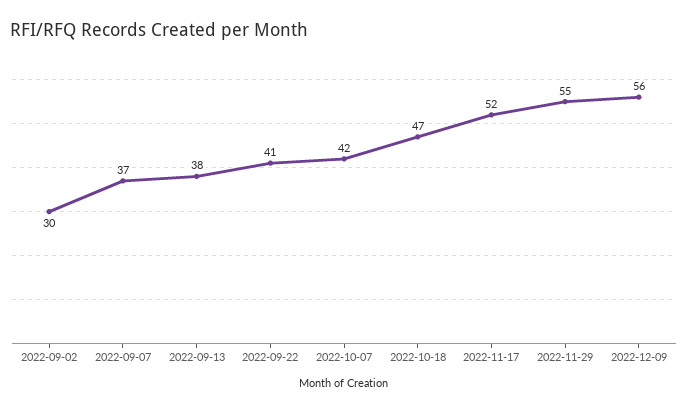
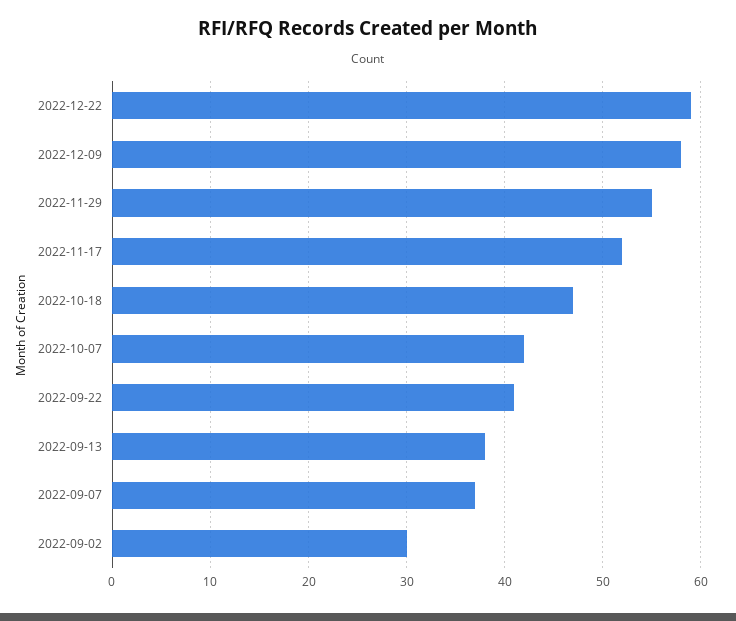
2022-12-09: 56 -> 58
2022-12-22: none -> 59

